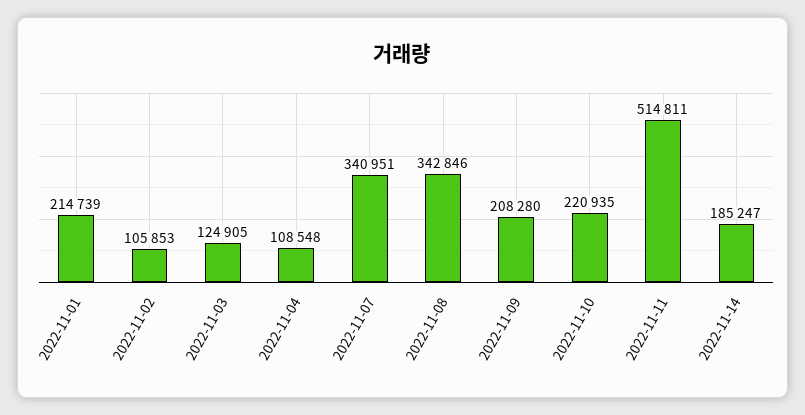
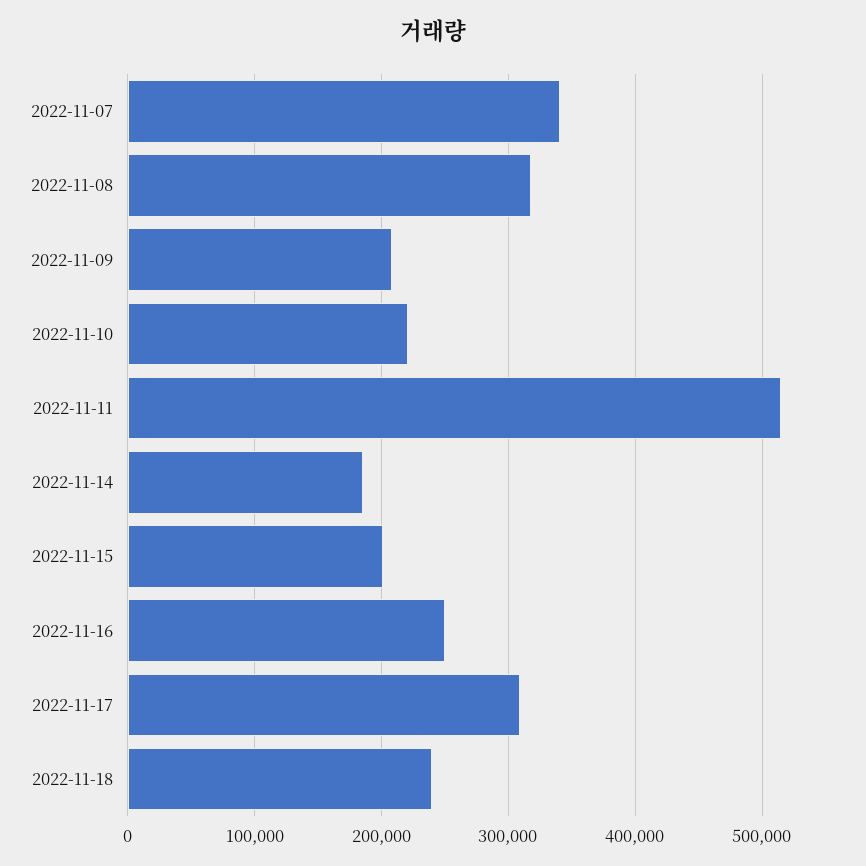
2022-11-01: 214739 -> none
2022-11-02: 105853 -> none
2022-11-03: 124905 -> none
2022-11-04: 108548 -> none
2022-11-08: 342846 -> 320000
2022-11-15: none -> 200000
2022-11-16: none -> 250000
2022-11-17: none -> 310000
2022-11-18: none -> 240000

